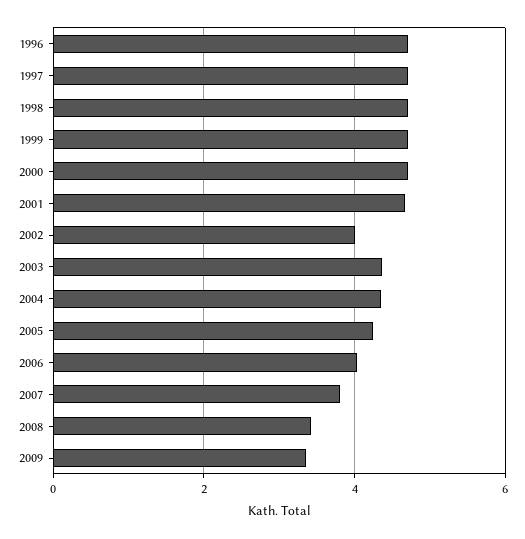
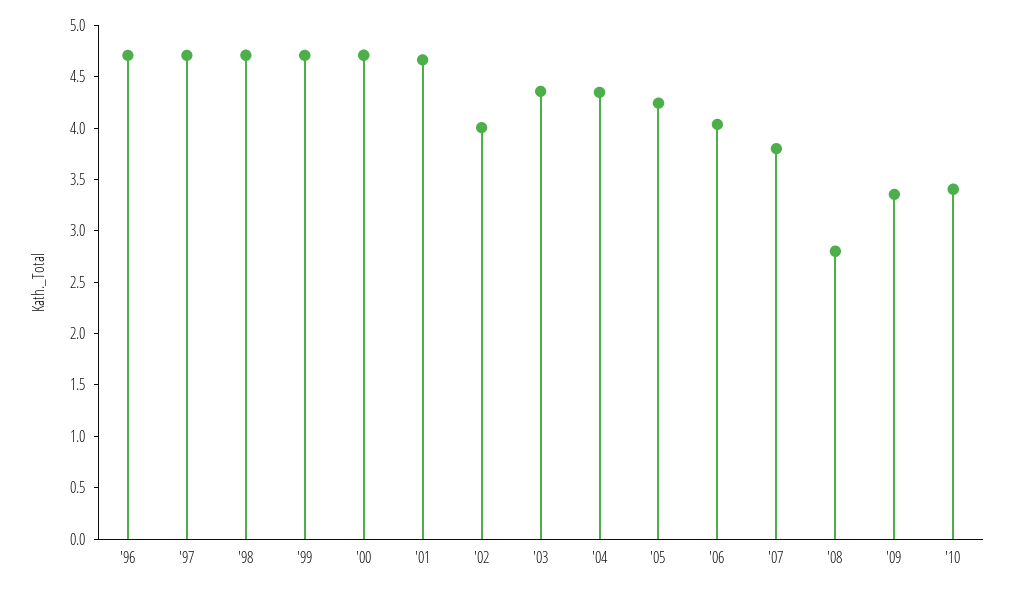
2008: 3.4 -> 2.8
'10: none -> 3.4

